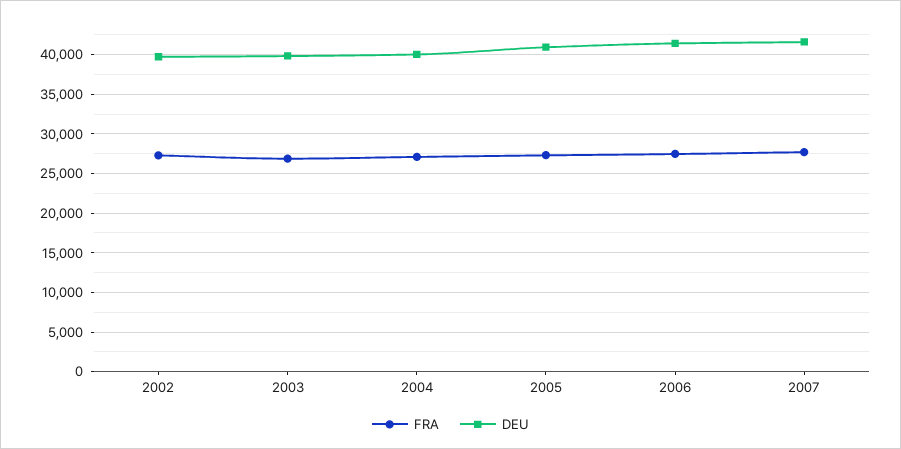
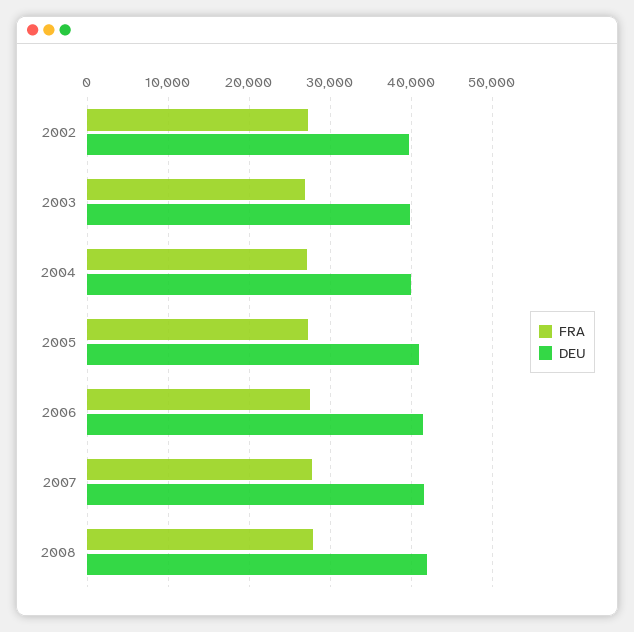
FRA, 2008: none -> 28000
DEU, 2008: none -> 42000

